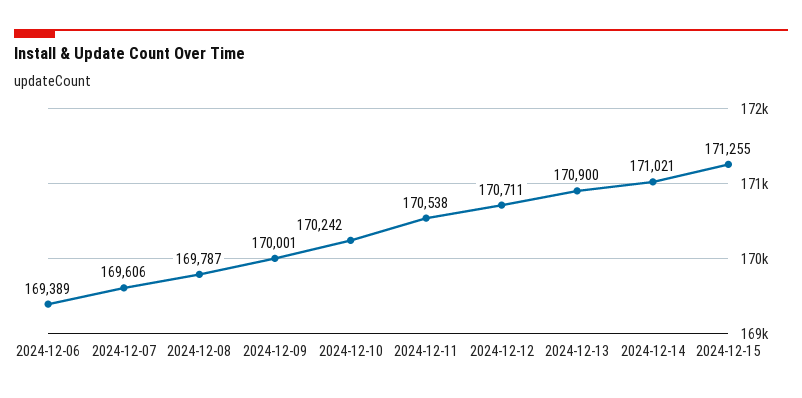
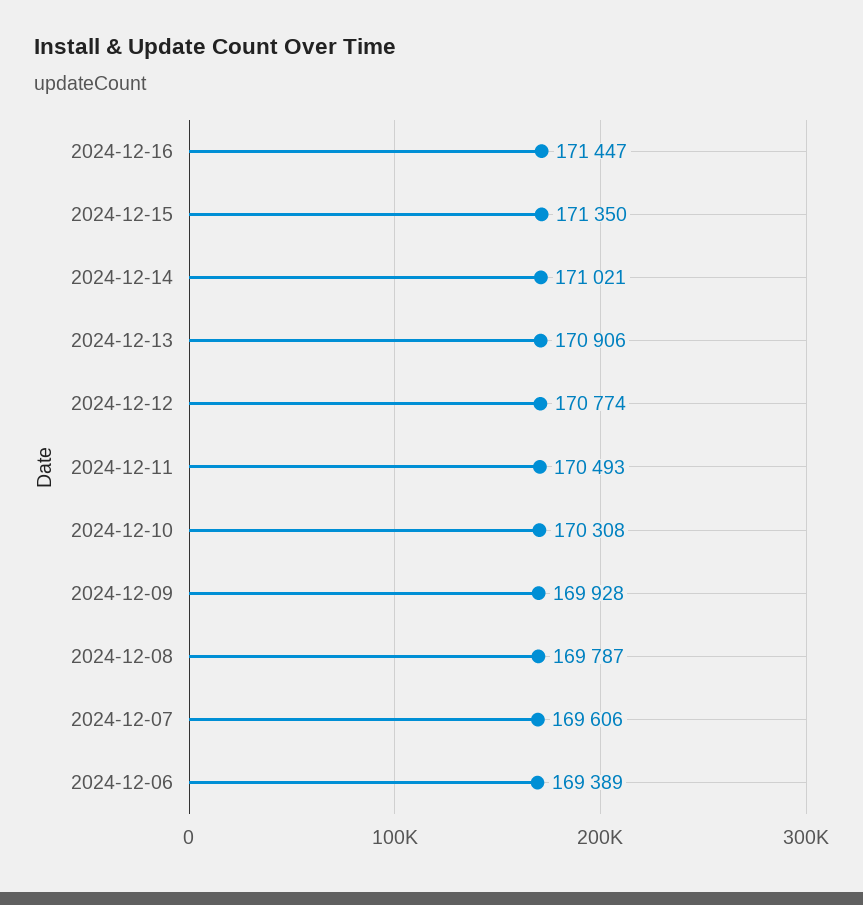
2024-12-09: 170001 -> 169928
2024-12-10: 170242 -> 170308
2024-12-11: 170538 -> 170493
2024-12-12: 170711 -> 170774
2024-12-13: 170900 -> 170906
2024-12-15: 171255 -> 171350
2024-12-16: none -> 171447

